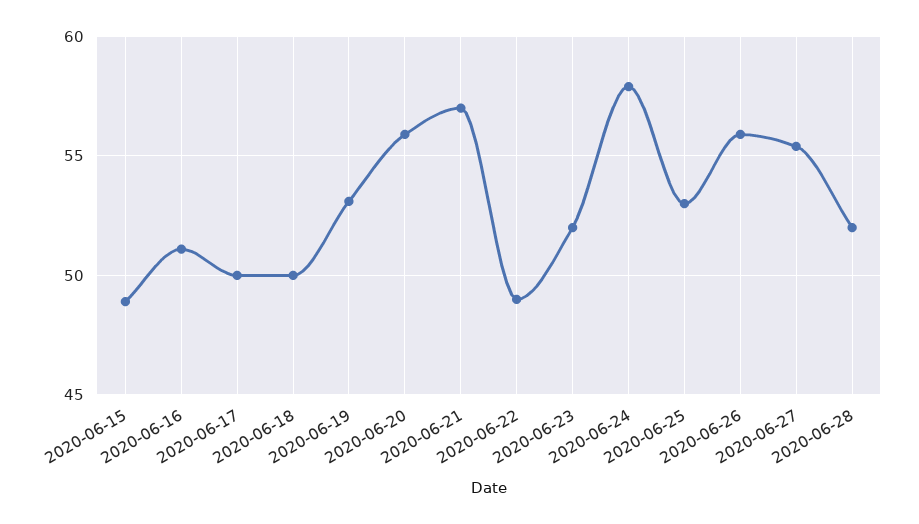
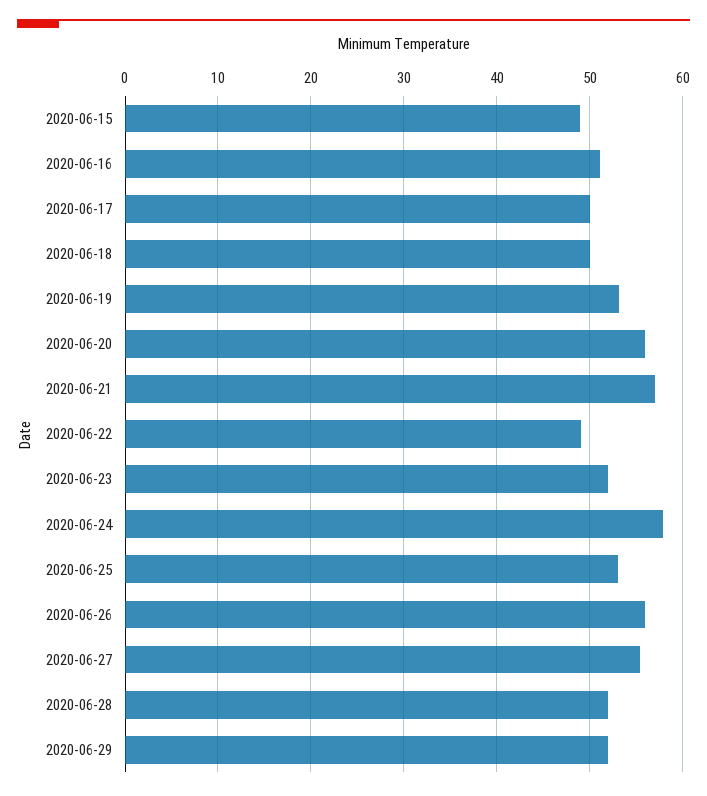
2020-06-29: none -> 52

